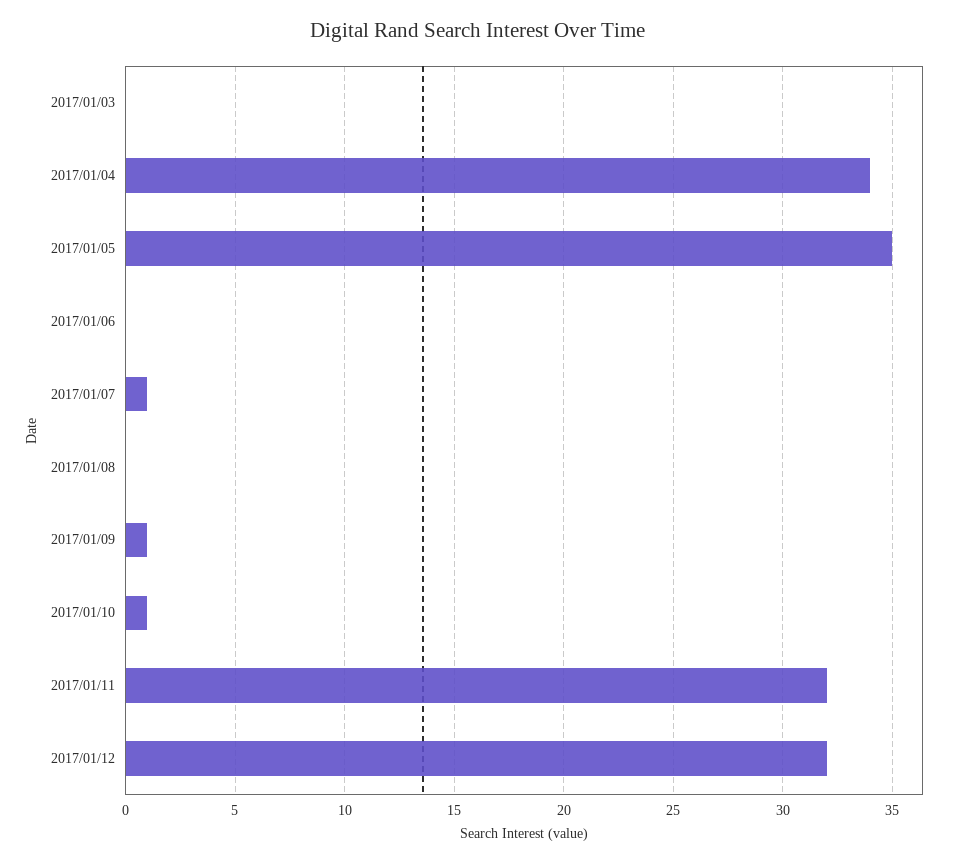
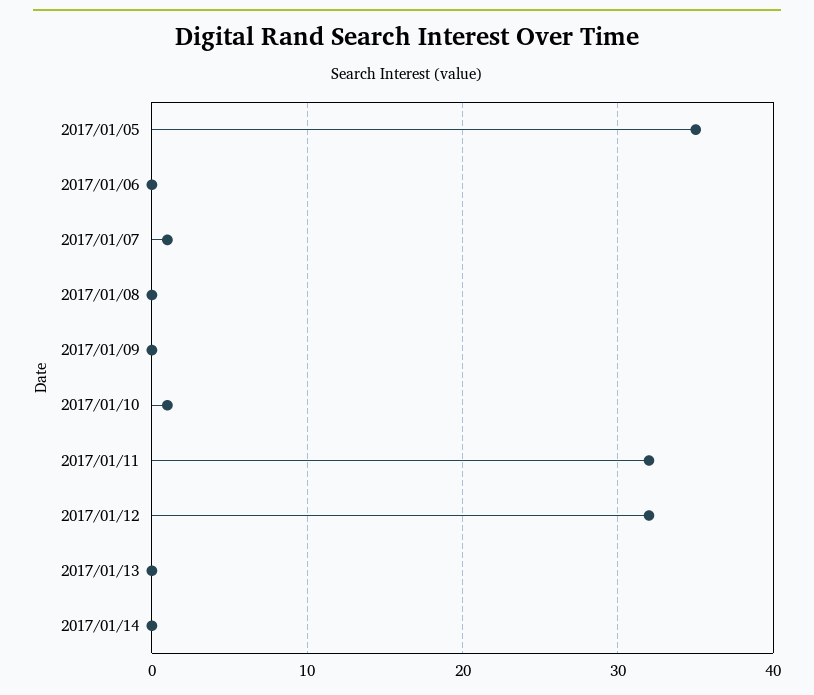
2017/01/03: 0 -> none
2017/01/04: 34 -> none
2017/01/09: 1 -> 0
2017/01/13: none -> 0
2017/01/14: none -> 0

